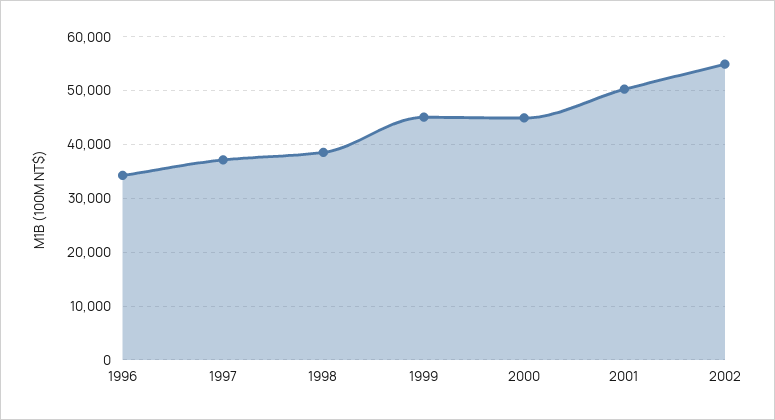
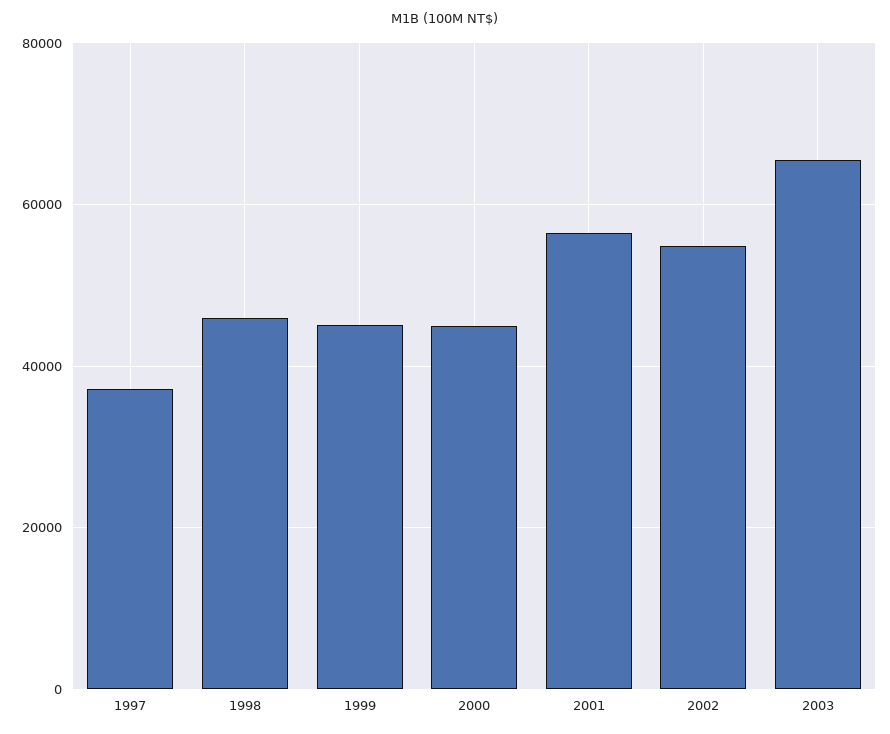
1996: 34000 -> none
1998: 38000 -> 46000
2001: 50000 -> 56000
2003: none -> 66000

